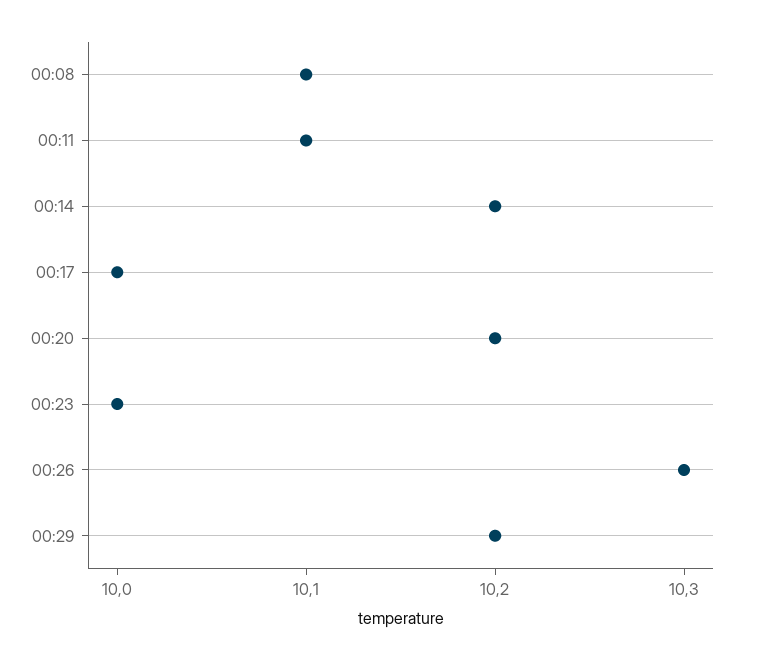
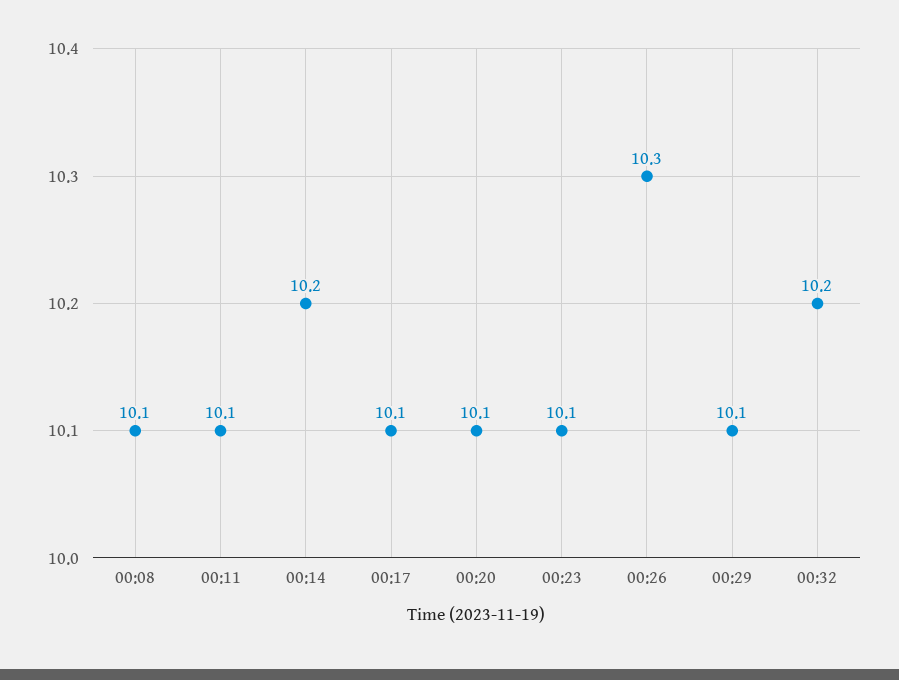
00:17: 10 -> 10.1
00:20: 10.2 -> 10.1
00:23: 10 -> 10.1
00:29: 10.2 -> 10.1
00:32: none -> 10.2

